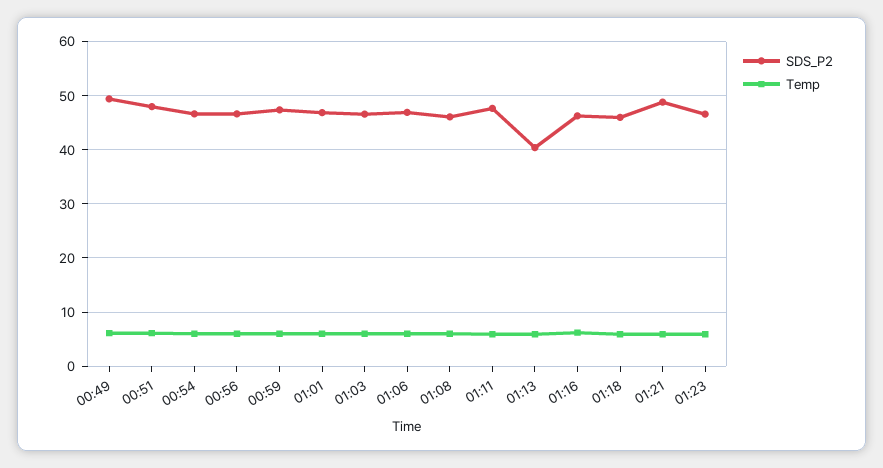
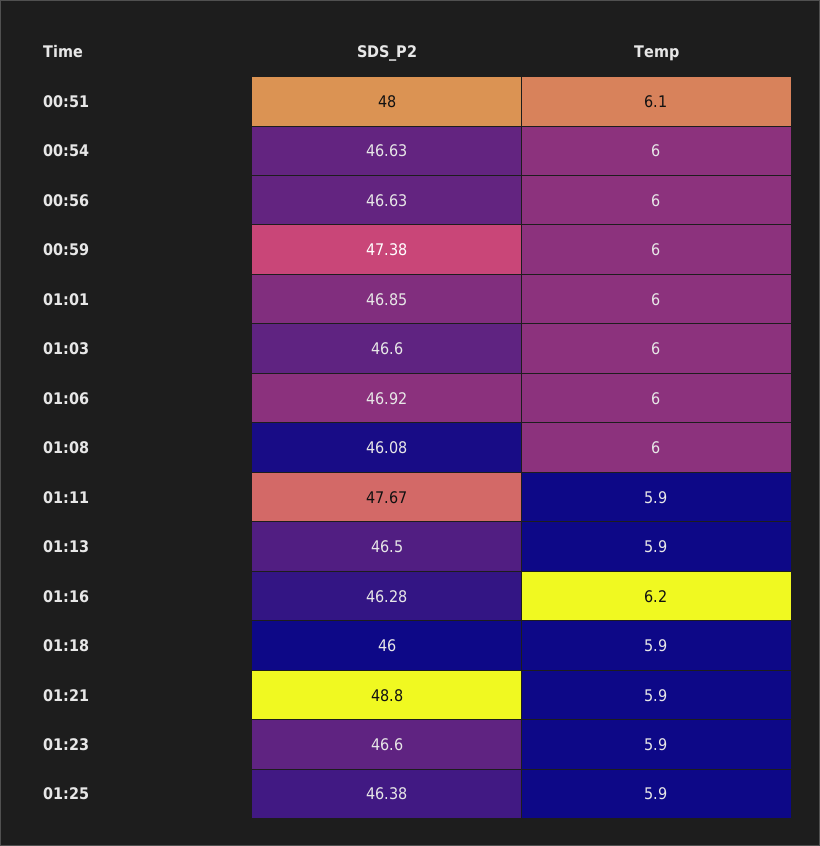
SDS_P2, 00:49: 50 -> none
Temp, 00:49: 6 -> none
SDS_P2, 01:13: 40 -> 46.5
SDS_P2, 01:25: none -> 46.38
Temp, 01:25: none -> 5.9

